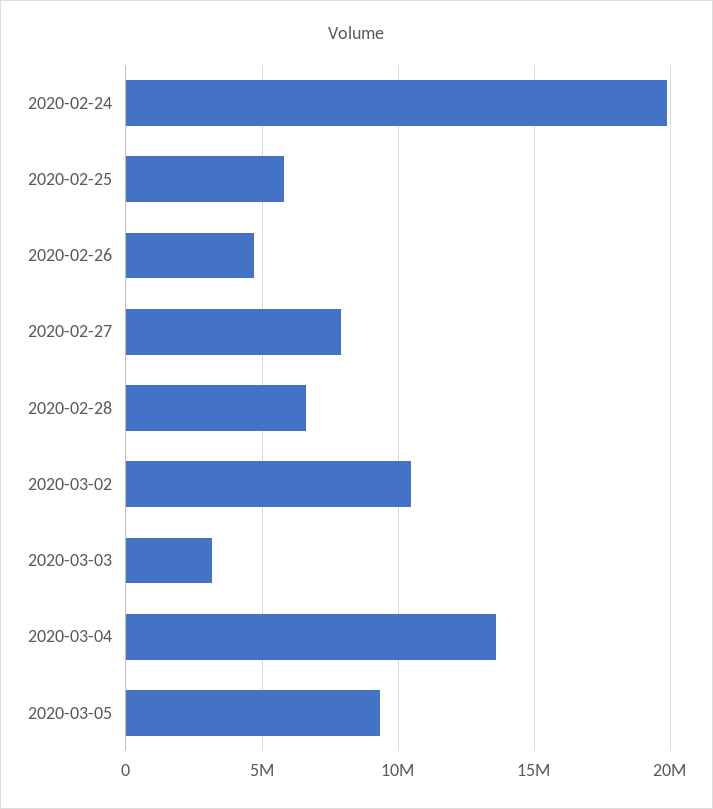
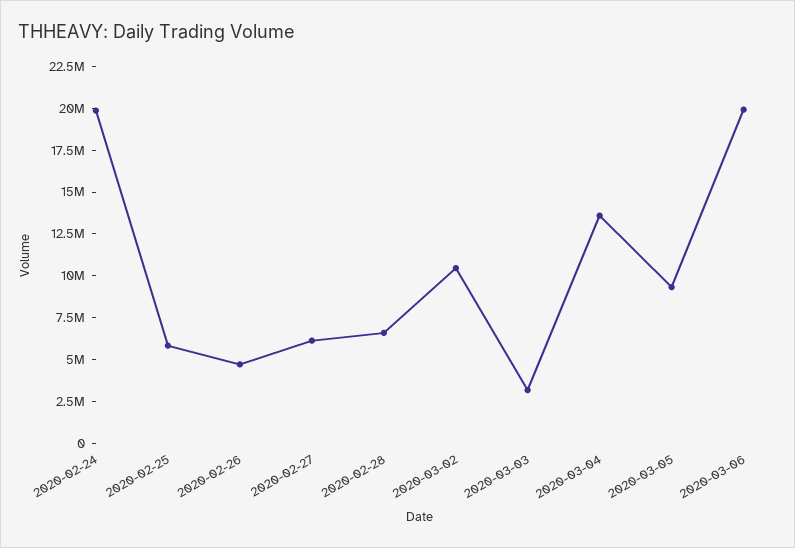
2020-02-27: 8000000 -> 6000000
2020-03-06: none -> 20000000

